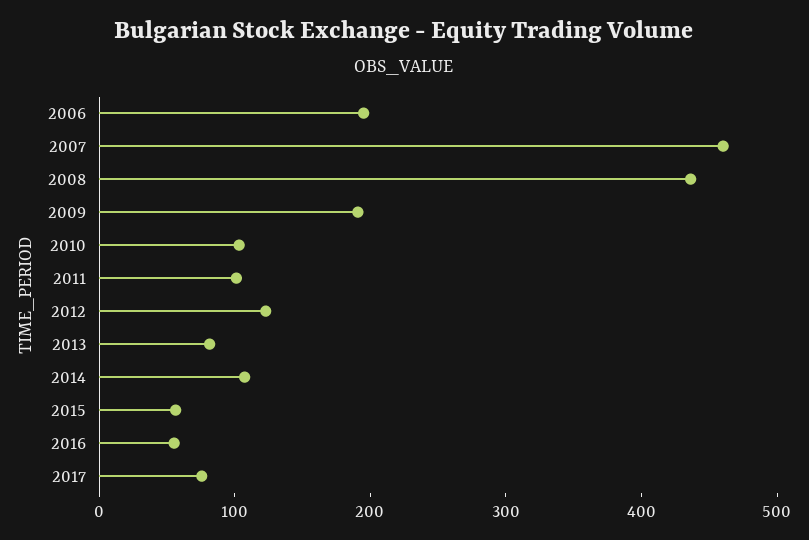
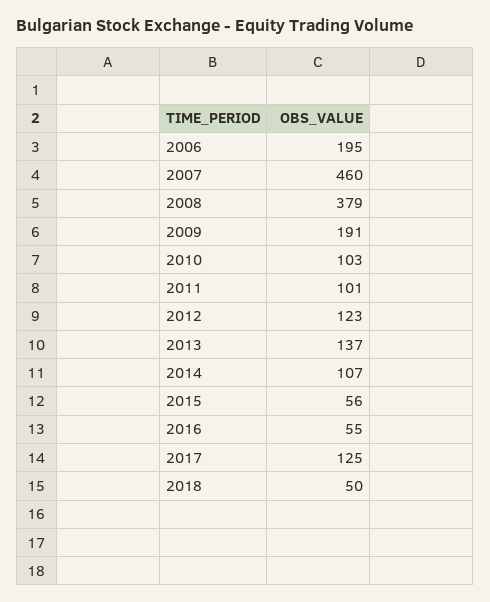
2008: 440 -> 379
2013: 80 -> 137
2017: 80 -> 125
2018: none -> 50

